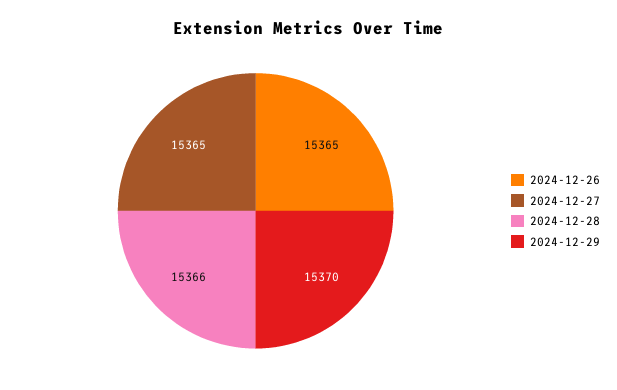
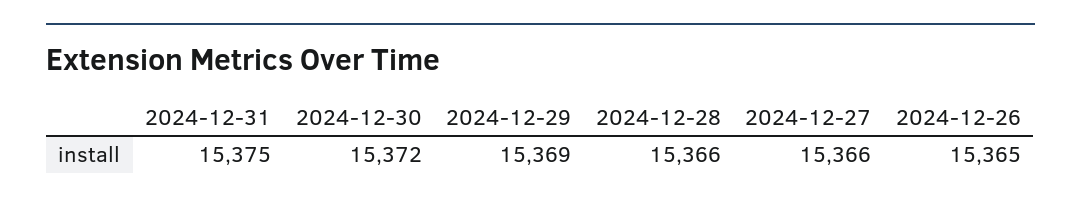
2024-12-27: 15365 -> 15366
2024-12-29: 15370 -> 15369
2024-12-31: none -> 15375
2024-12-30: none -> 15372

